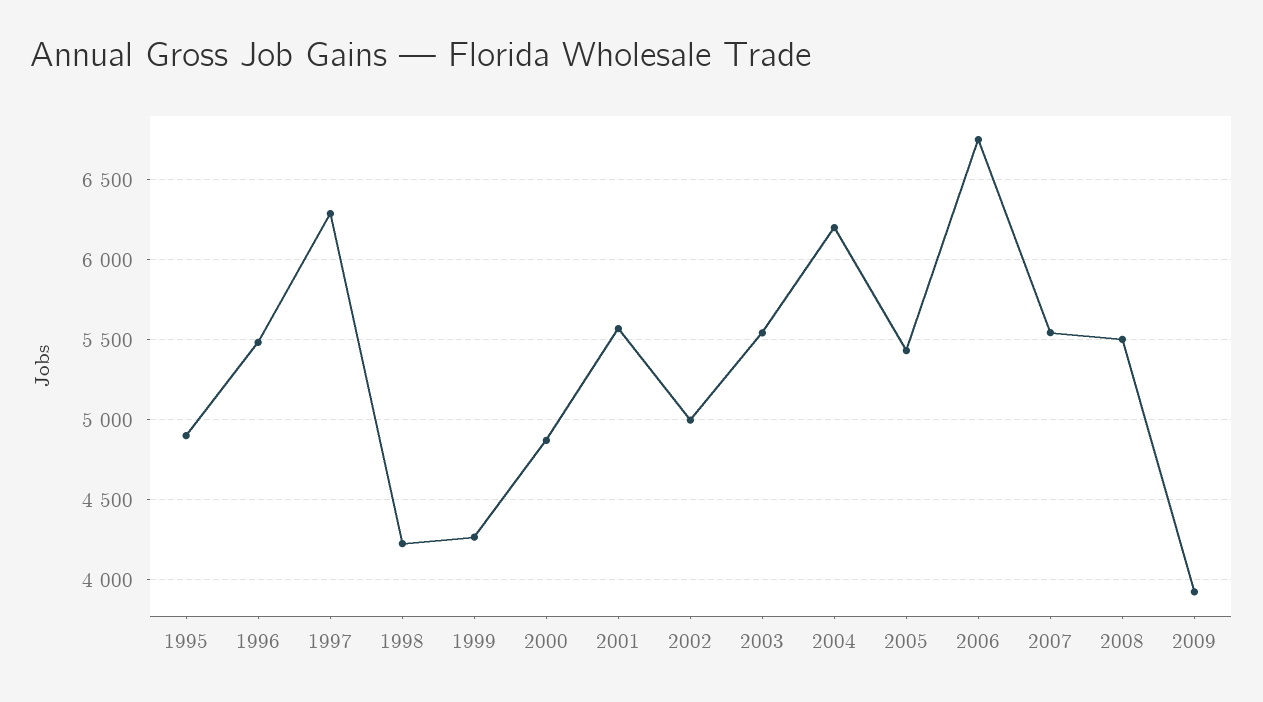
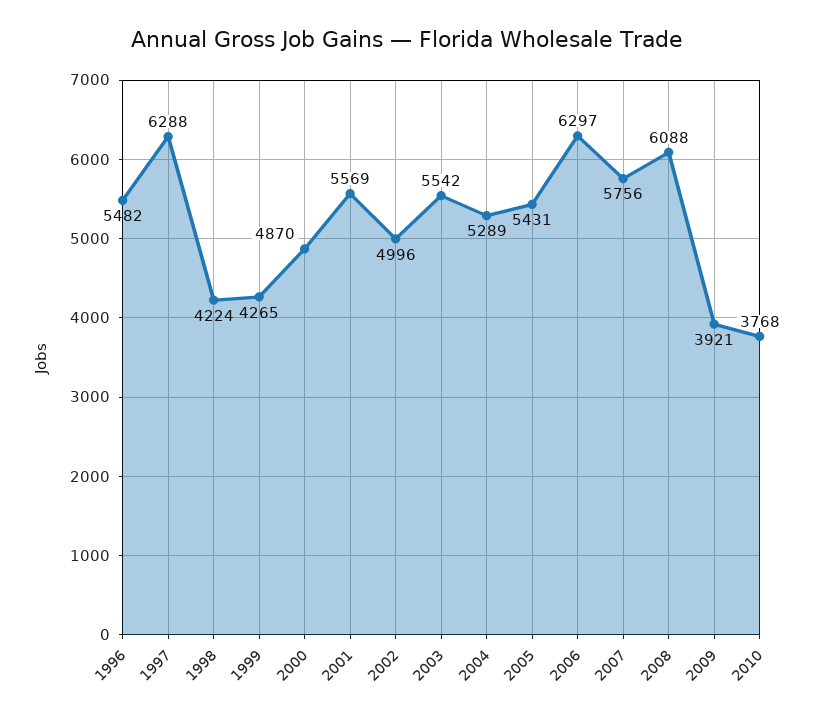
1995: 4900 -> none
2004: 6200 -> 5289
2006: 6750 -> 6297
2007: 5550 -> 5756
2008: 5500 -> 6088
2010: none -> 3768

